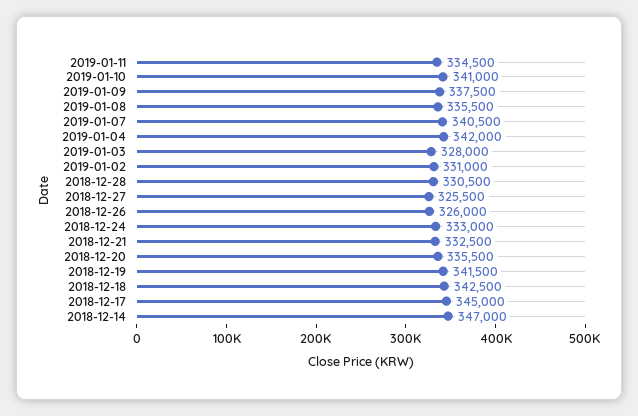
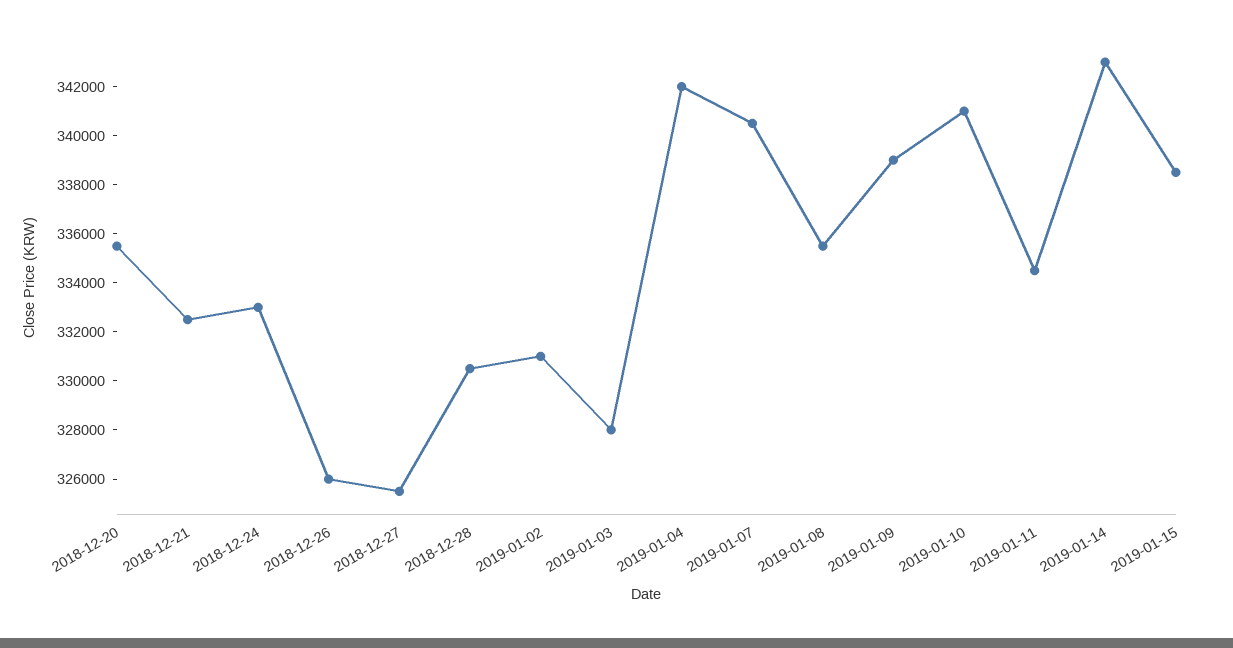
2019-01-09: 337500 -> 339000
2018-12-19: 341500 -> none
2018-12-18: 342500 -> none
2018-12-17: 345000 -> none
2018-12-14: 347000 -> none
2019-01-14: none -> 343000
2019-01-15: none -> 338500

